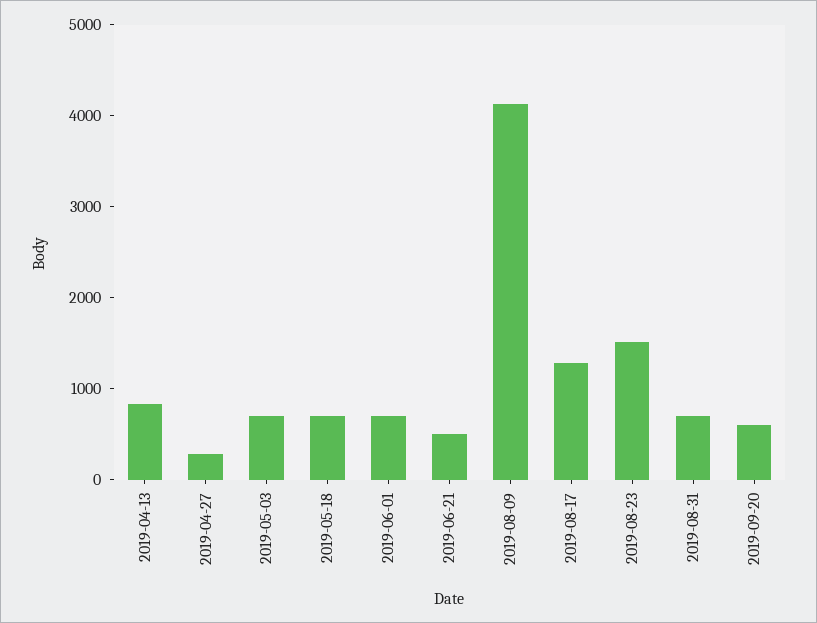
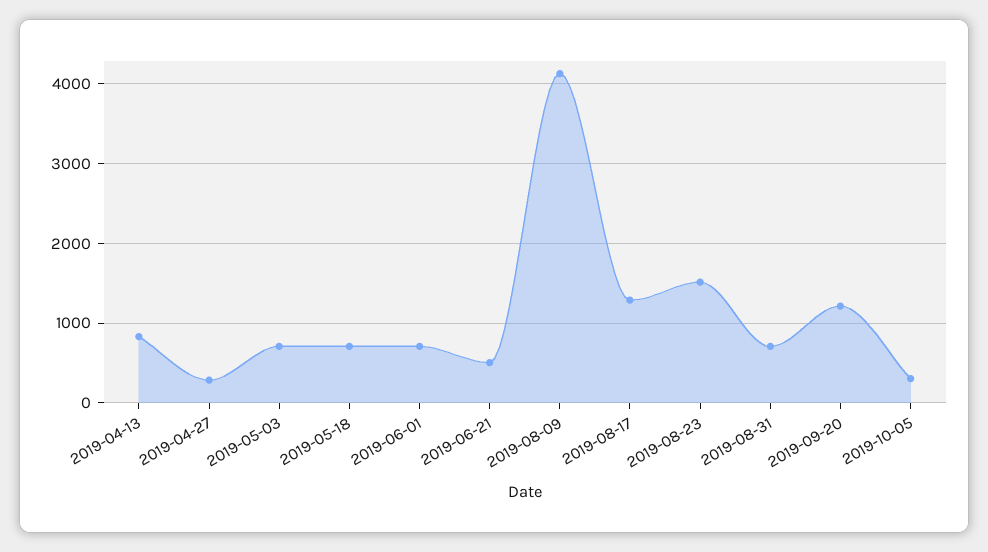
2019-09-20: 600 -> 1200
2019-10-05: none -> 300

